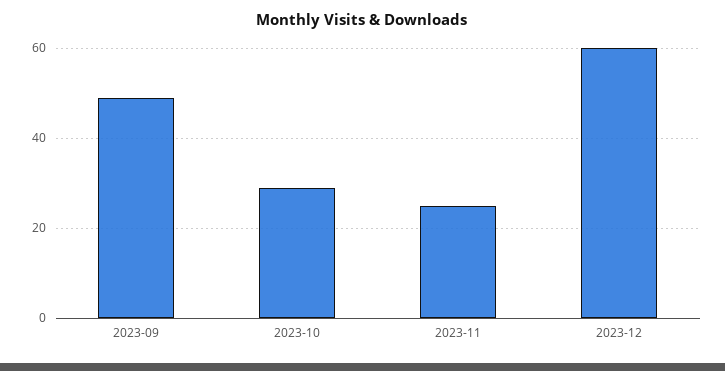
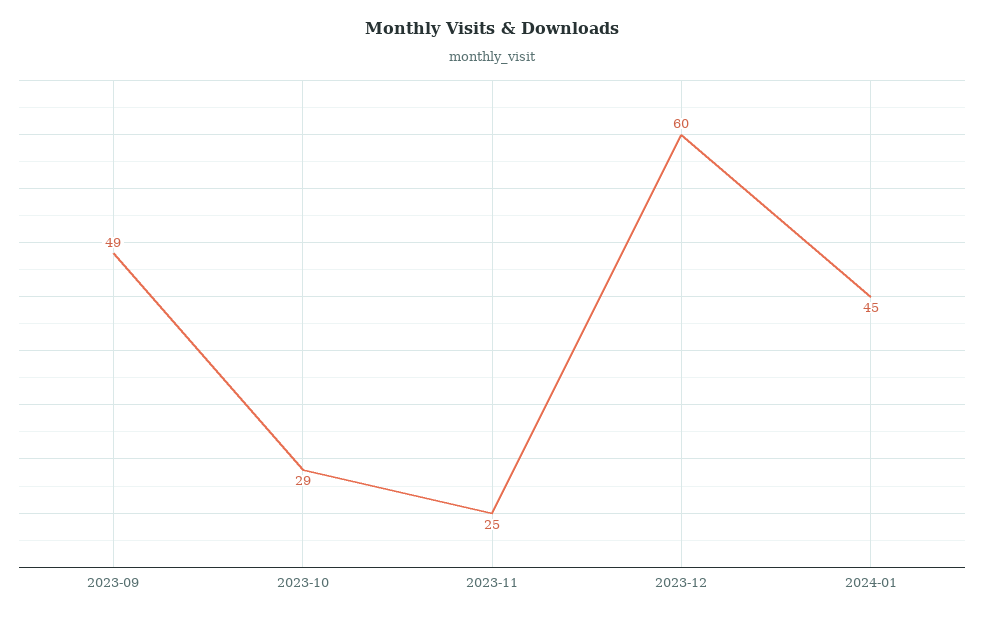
2024-01: none -> 45

